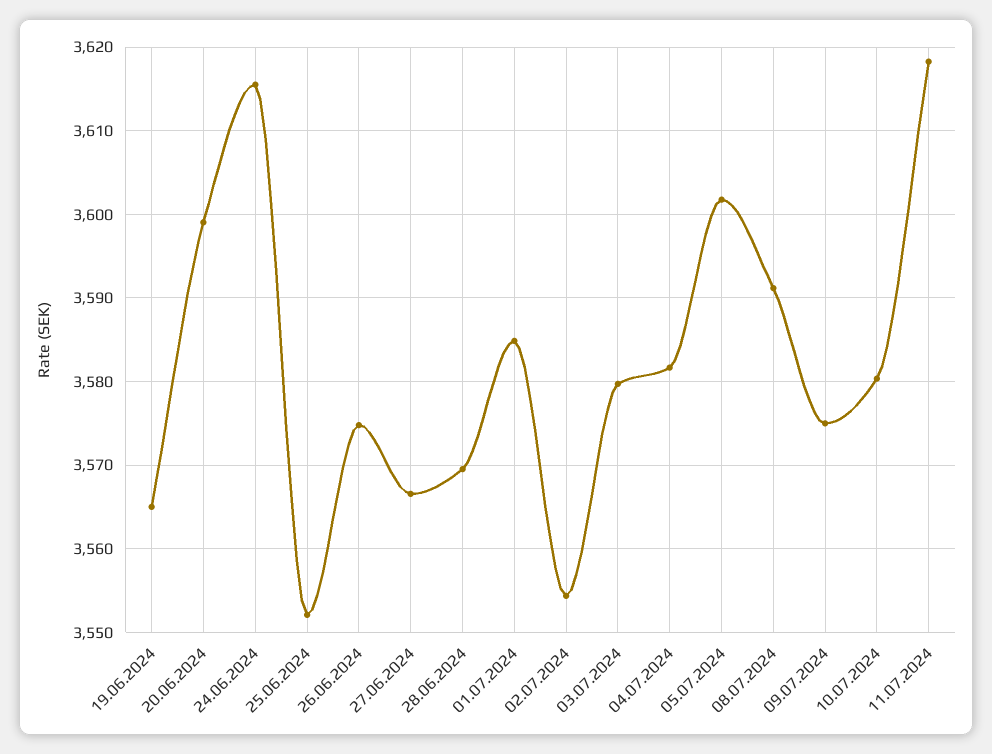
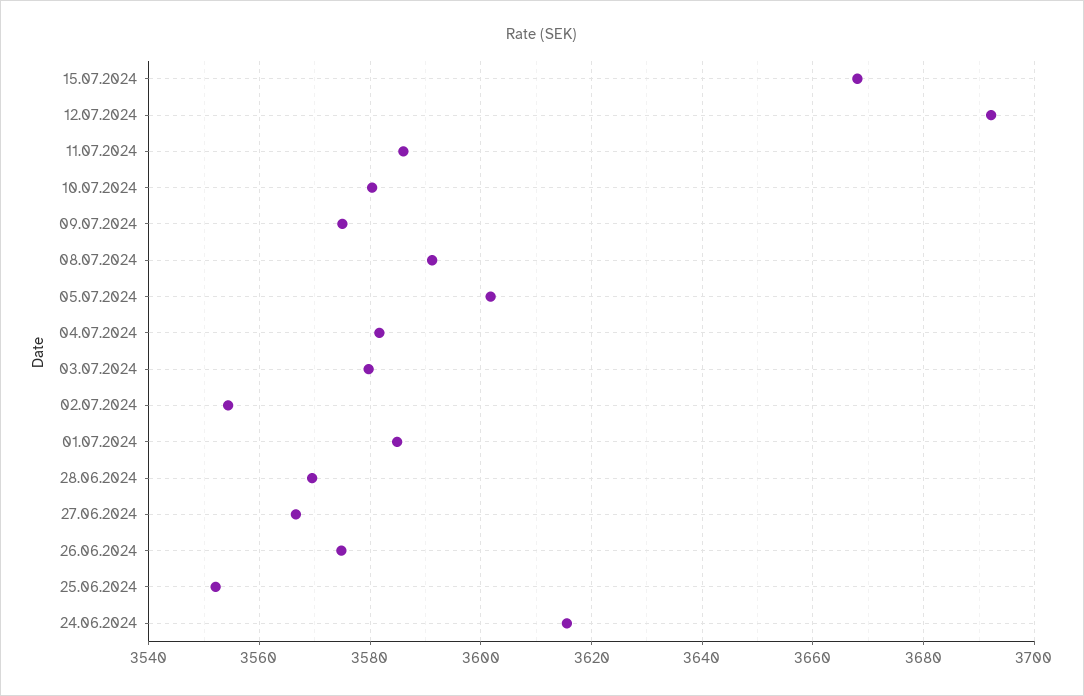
19.06.2024: 3565 -> none
20.06.2024: 3599 -> none
11.07.2024: 3618 -> 3586
15.07.2024: none -> 3668
12.07.2024: none -> 3692

